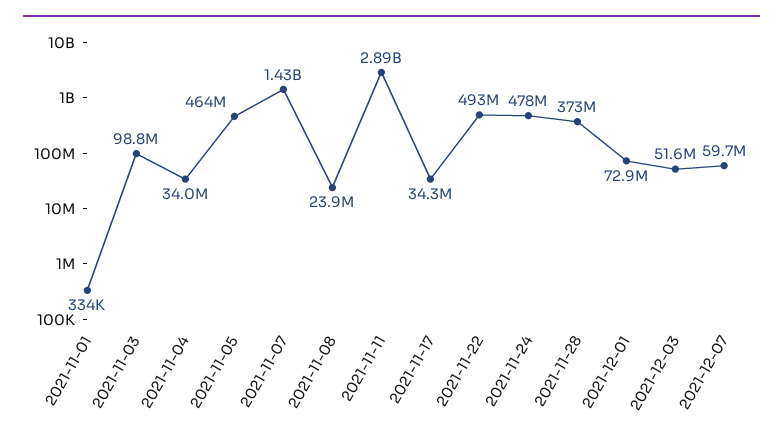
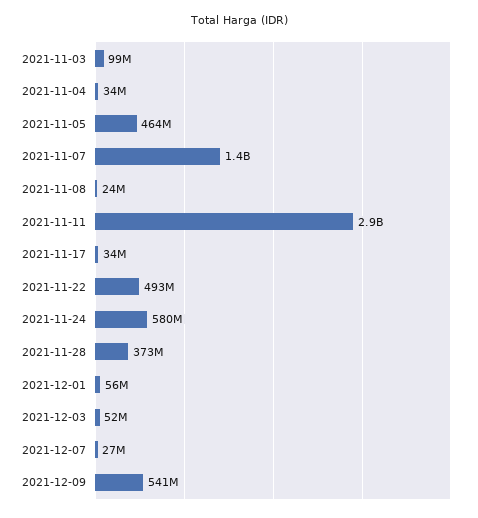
2021-11-01: 334000 -> none
2021-11-24: 478000000 -> 580000000
2021-12-01: 72900000 -> 56000000
2021-12-07: 59700000 -> 27000000
2021-12-09: none -> 541000000

